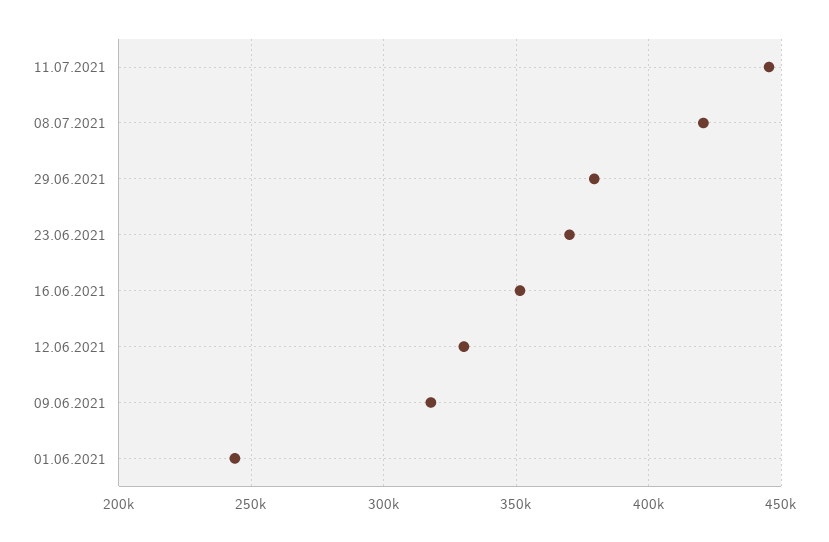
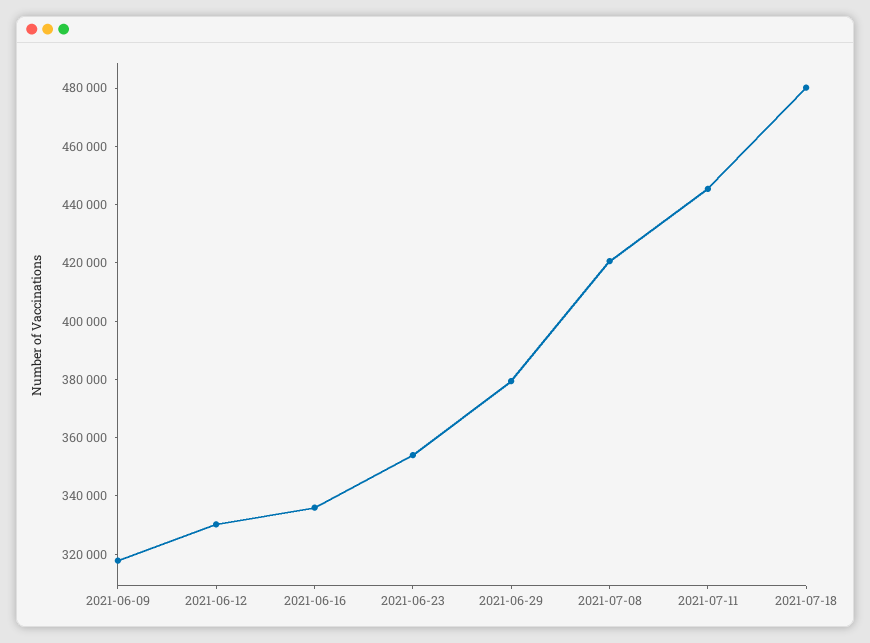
23.06.2021: 370000 -> 355000
16.06.2021: 350000 -> 335000
01.06.2021: 245000 -> none
2021-07-18: none -> 480000

